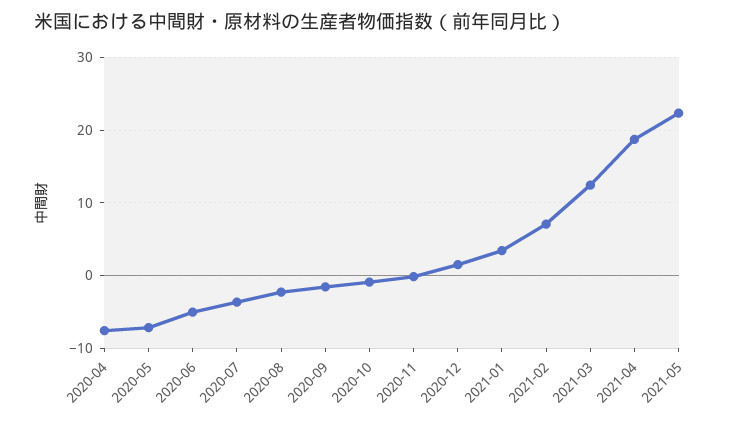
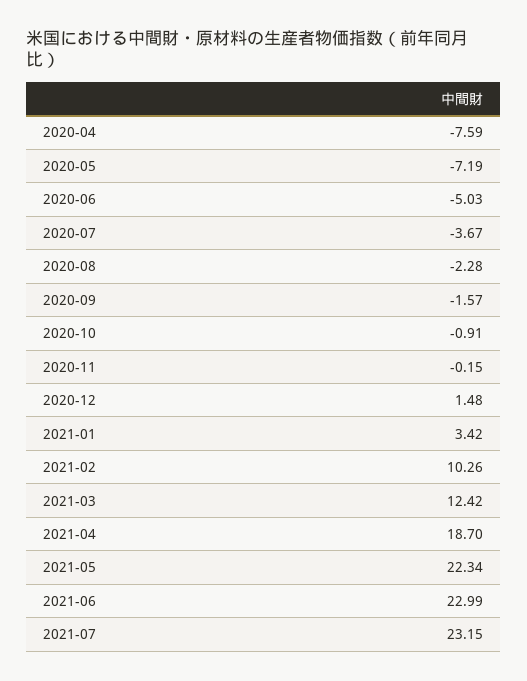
2021-02: 7 -> 10.26
2021-06: none -> 22.99
2021-07: none -> 23.15

